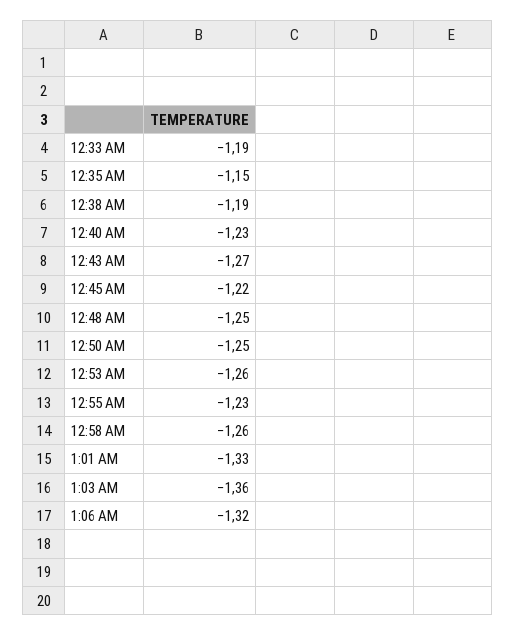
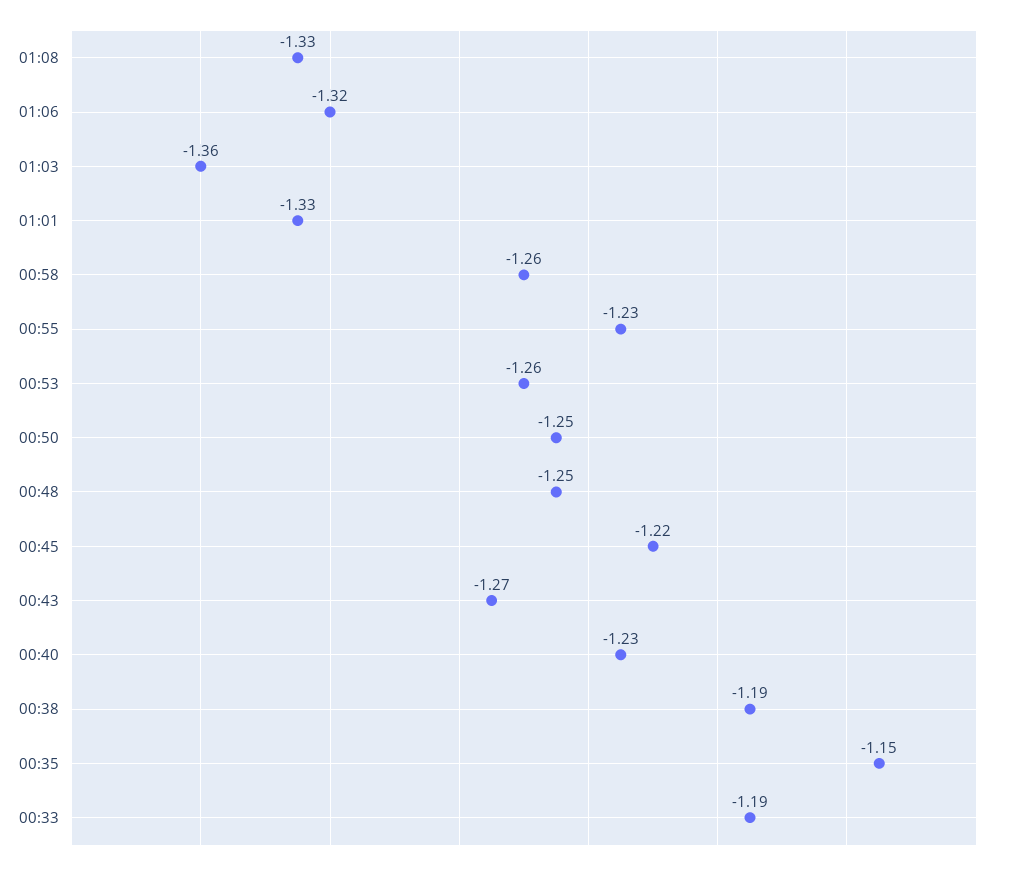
01:08: none -> -1.33

